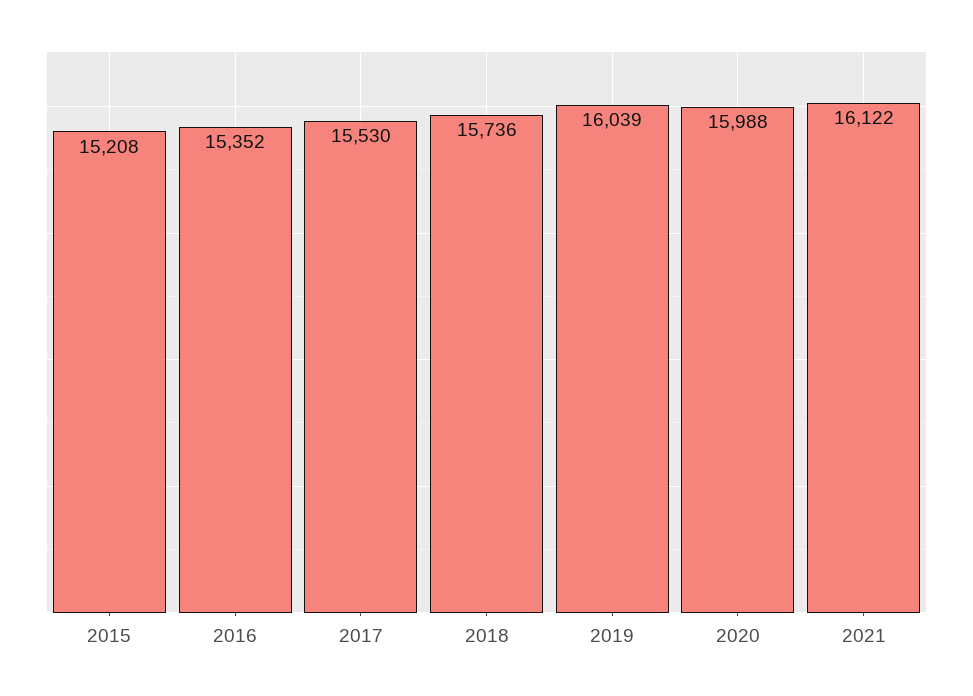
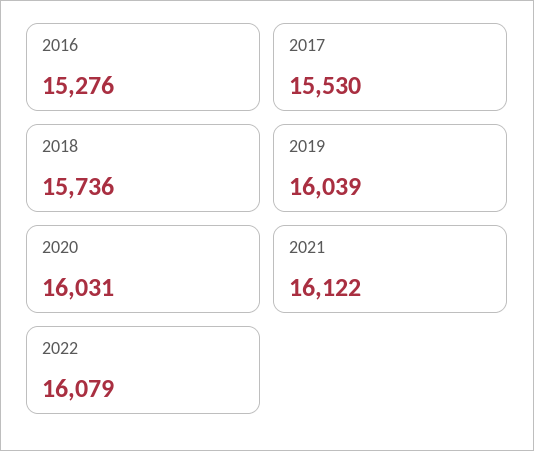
2015: 15208 -> none
2016: 15352 -> 15276
2020: 15988 -> 16031
2022: none -> 16079

